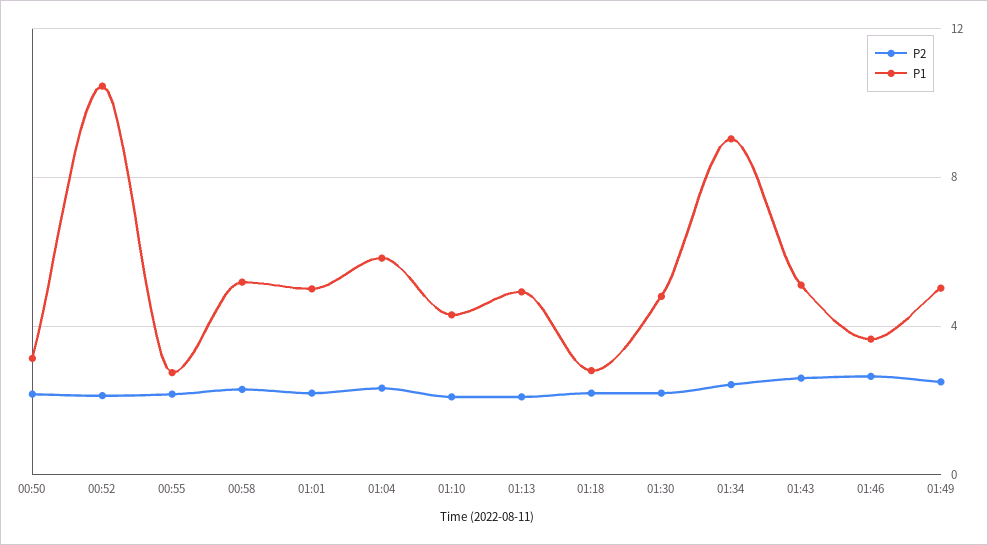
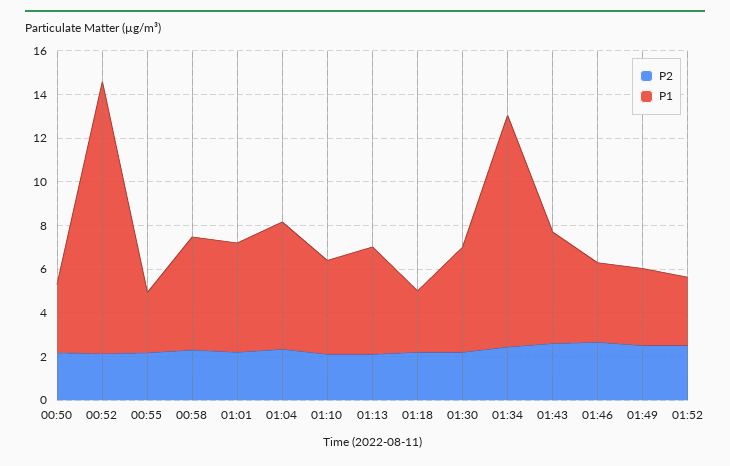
P1, 00:52: 10.5 -> 12.5
P1, 01:34: 9 -> 10.5
P1, 01:49: 5 -> 3.5
P2, 01:52: none -> 2.5
P1, 01:52: none -> 3

